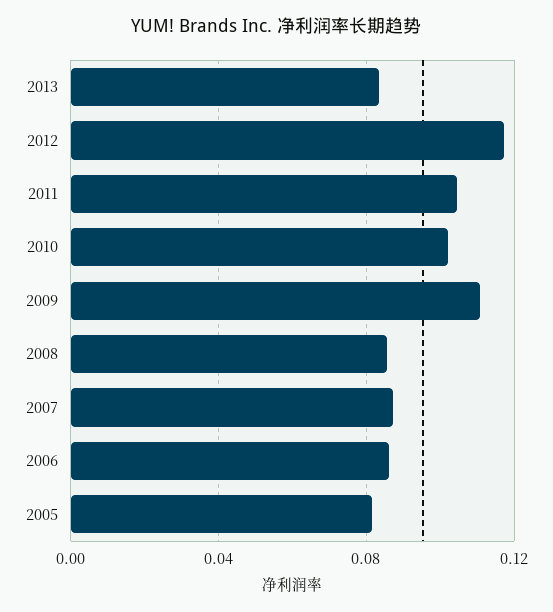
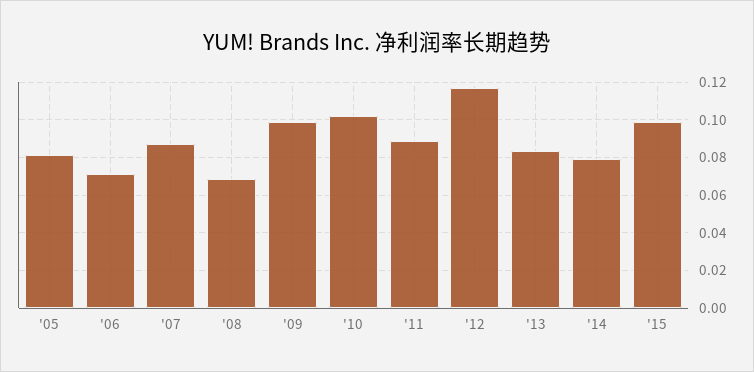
2011: 0.105 -> 0.09
2009: 0.11 -> 0.1
2008: 0.085 -> 0.07
2006: 0.085 -> 0.07
'14: none -> 0.08
'15: none -> 0.1

